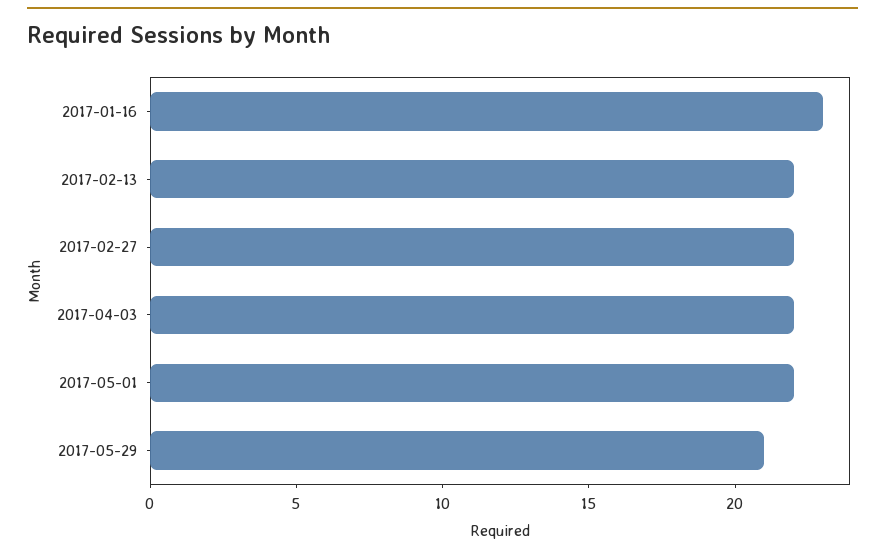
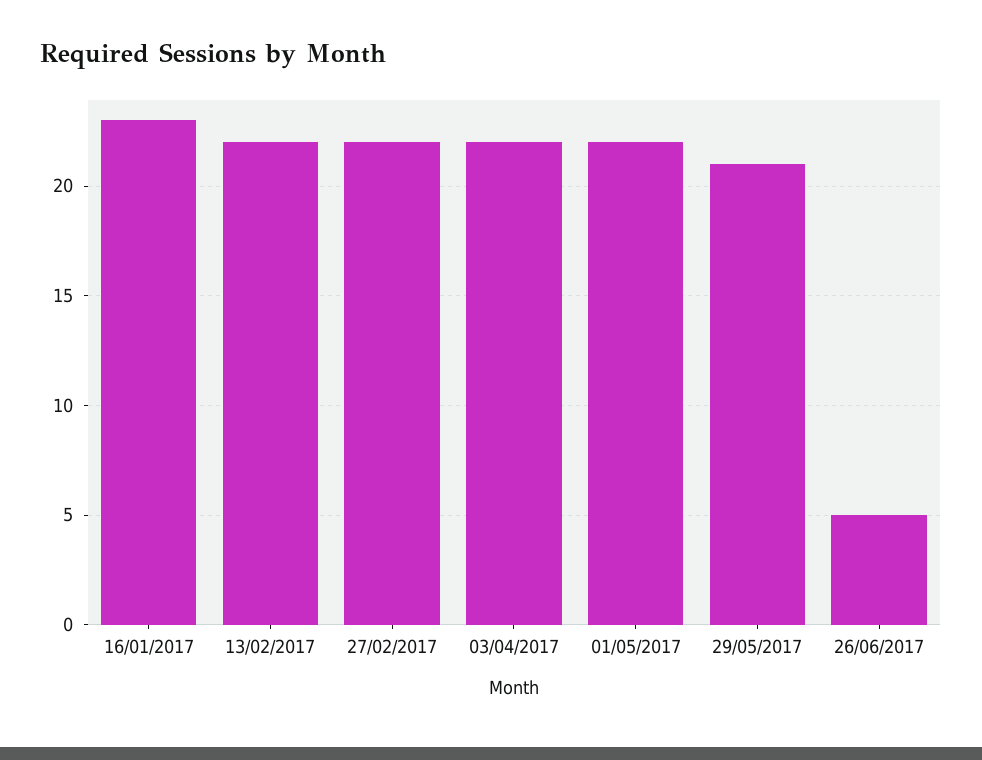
26/06/2017: none -> 5

